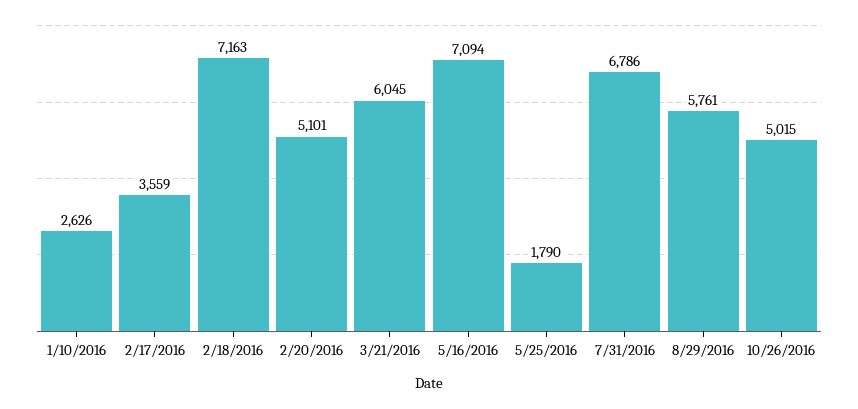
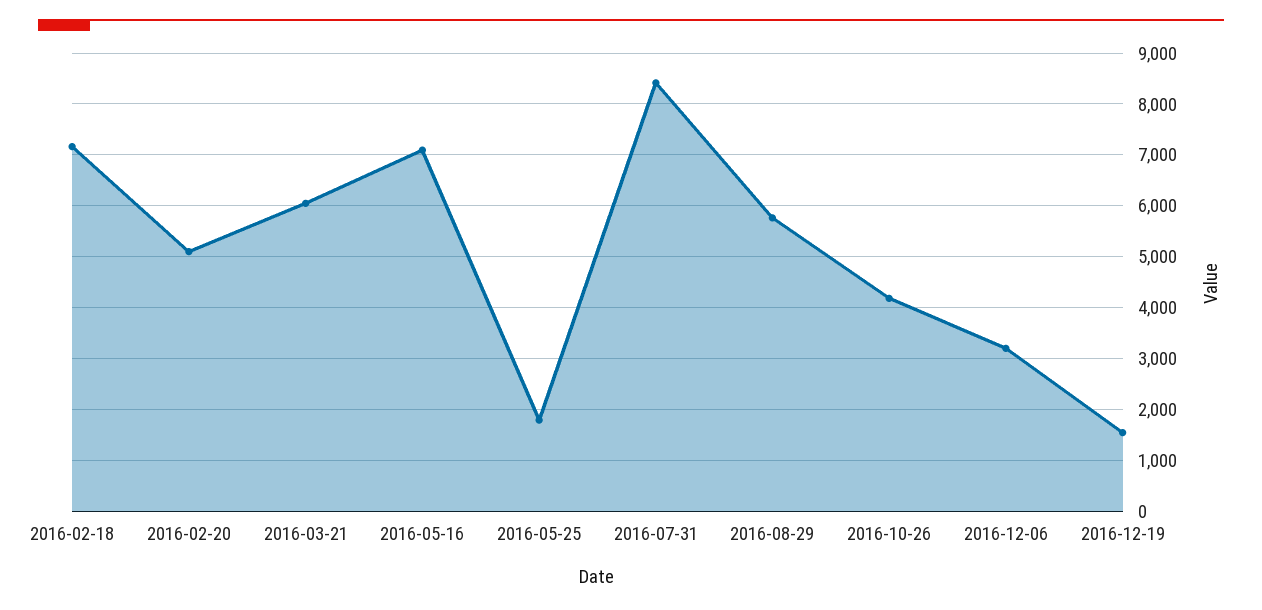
1/10/2016: 2626 -> none
2/17/2016: 3559 -> none
7/31/2016: 6786 -> 8400
10/26/2016: 5015 -> 4200
2016-12-06: none -> 3200
2016-12-19: none -> 1600

